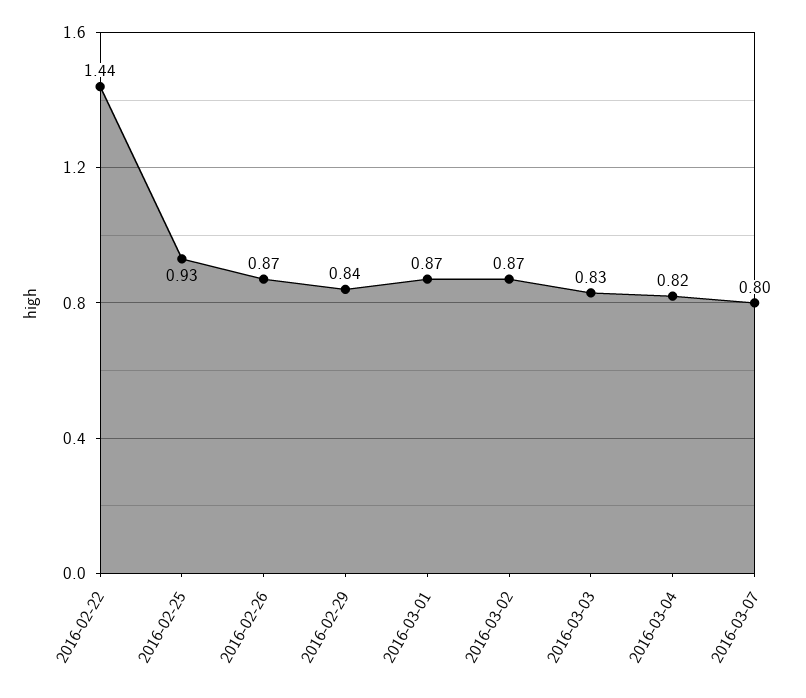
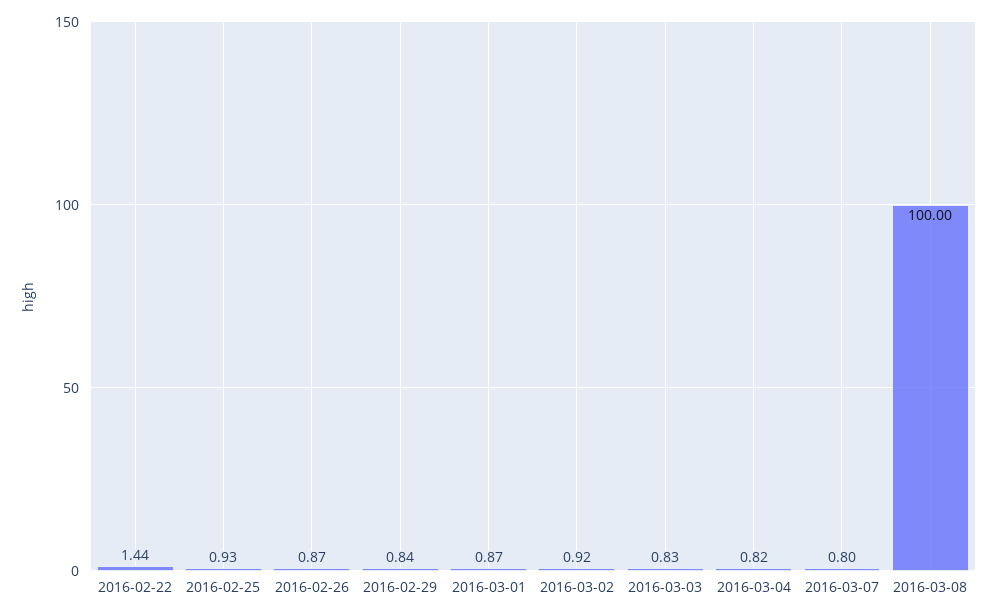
2016-03-02: 0.87 -> 0.92
2016-03-08: none -> 100

